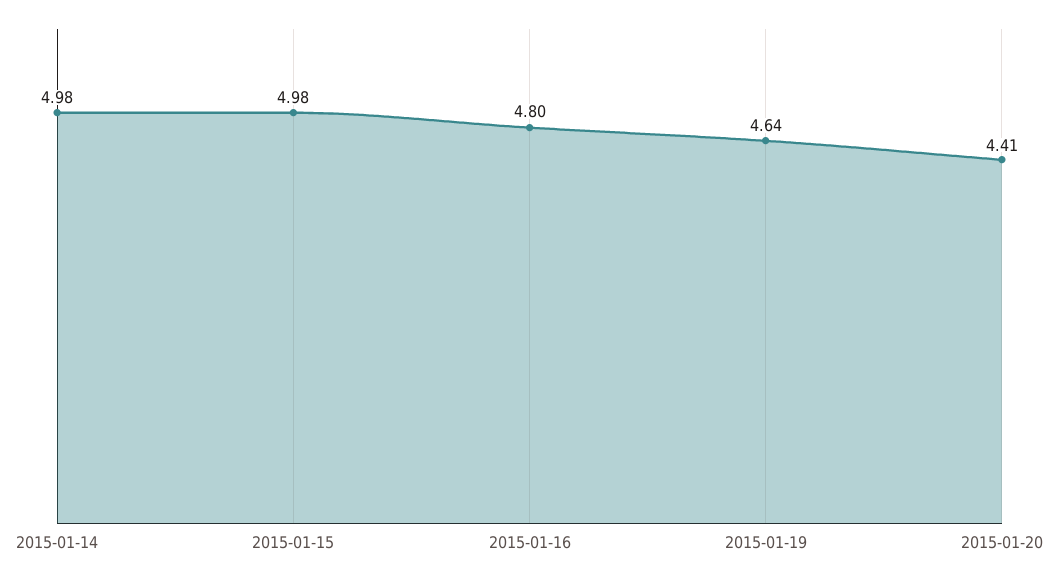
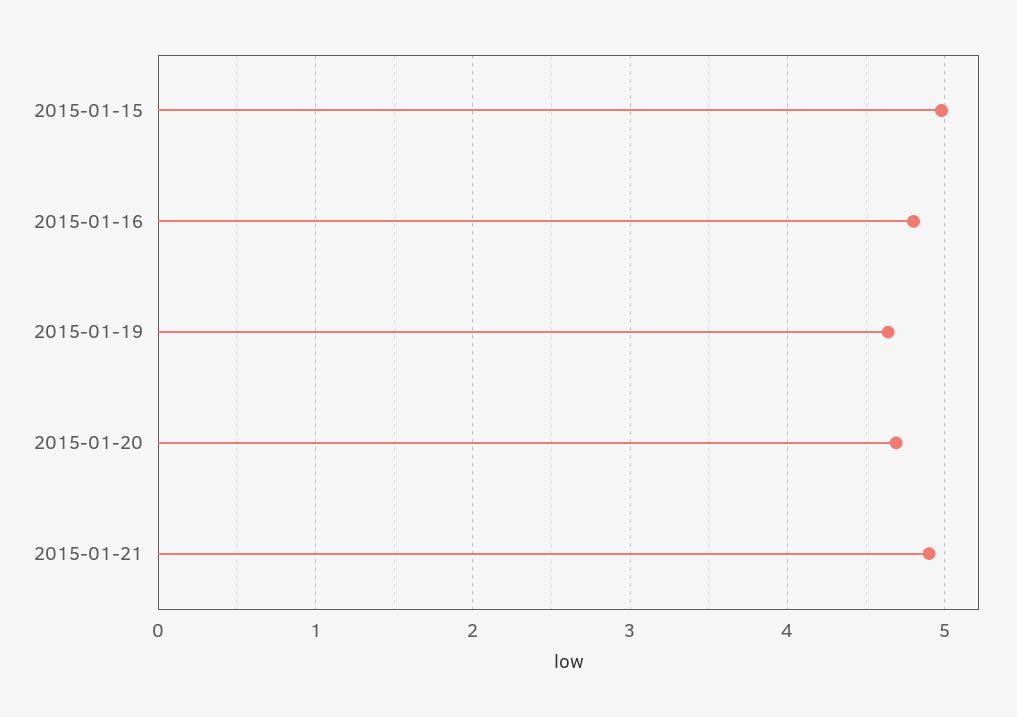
2015-01-14: 4.98 -> none
2015-01-20: 4.41 -> 4.7
2015-01-21: none -> 4.9

